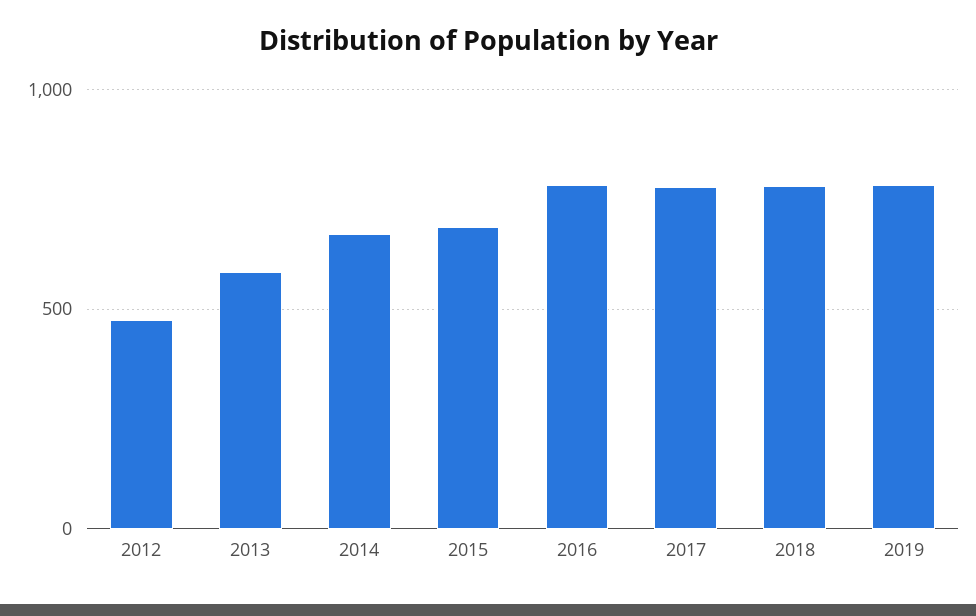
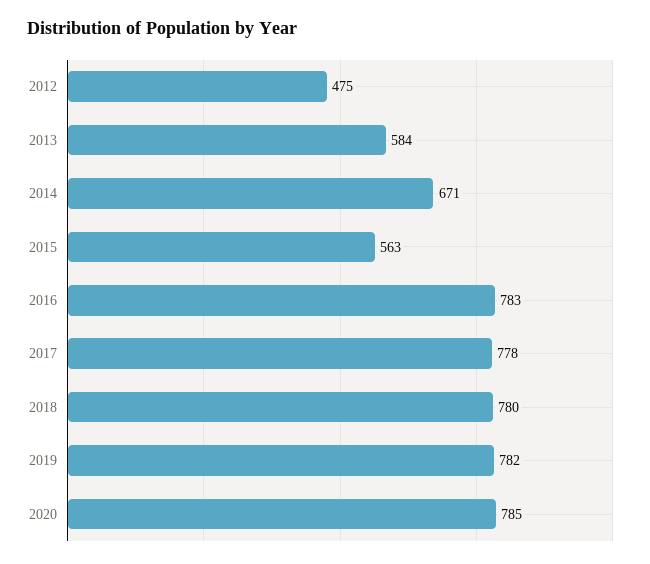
2015: 700 -> 563
2020: none -> 785

